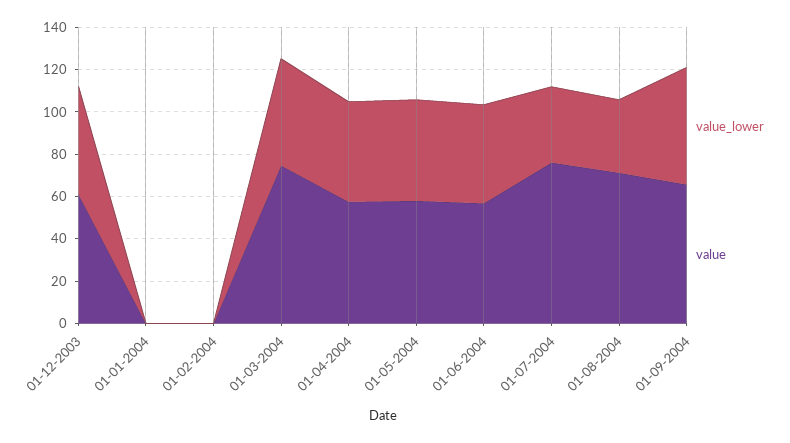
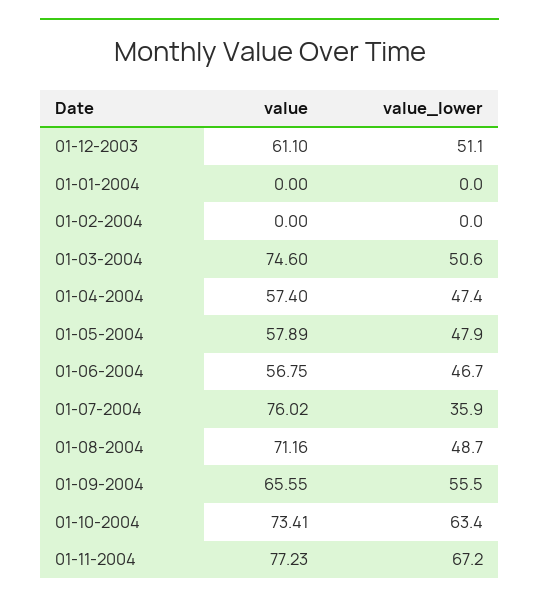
value_lower, 01-08-2004: 35 -> 48.7
value, 01-10-2004: none -> 73.41
value_lower, 01-10-2004: none -> 63.4
value, 01-11-2004: none -> 77.23
value_lower, 01-11-2004: none -> 67.2

